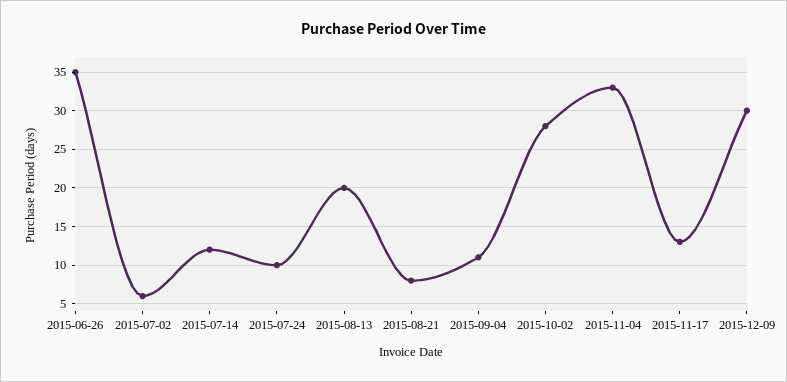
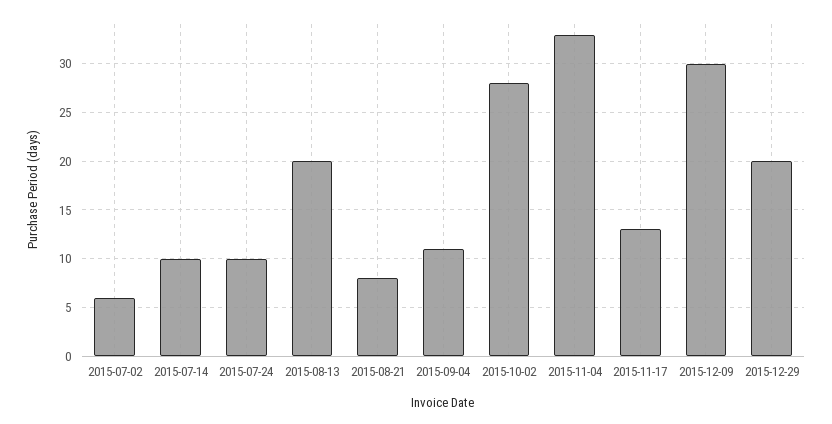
2015-06-26: 35 -> none
2015-07-14: 12 -> 10
2015-12-29: none -> 20

